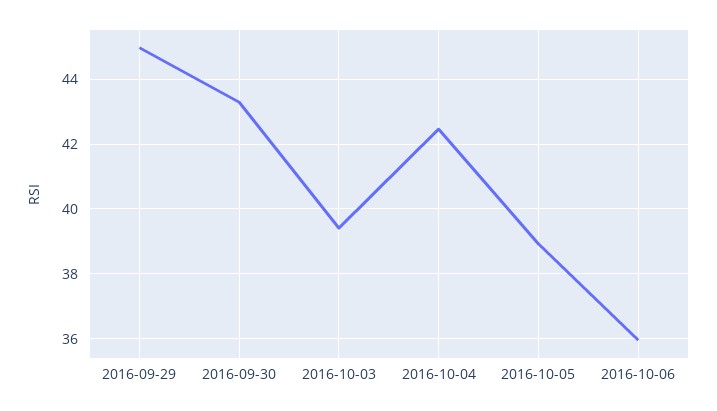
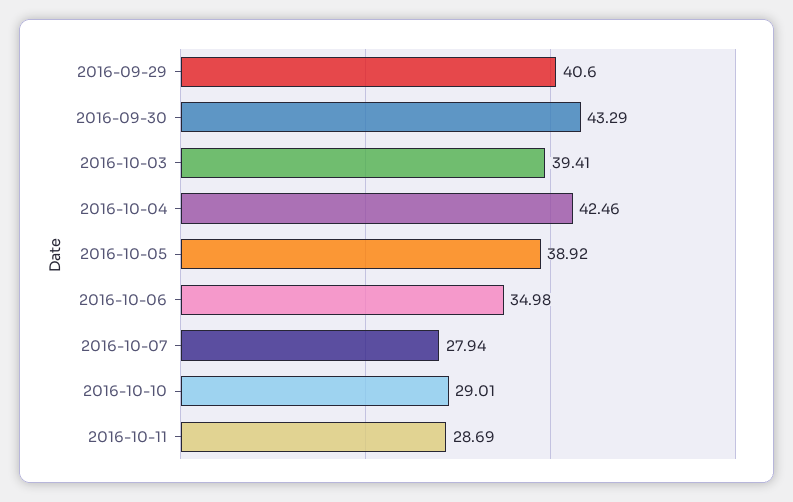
2016-09-29: 45 -> 40.6
2016-10-06: 36 -> 34.98
2016-10-07: none -> 27.94
2016-10-10: none -> 29.01
2016-10-11: none -> 28.69

